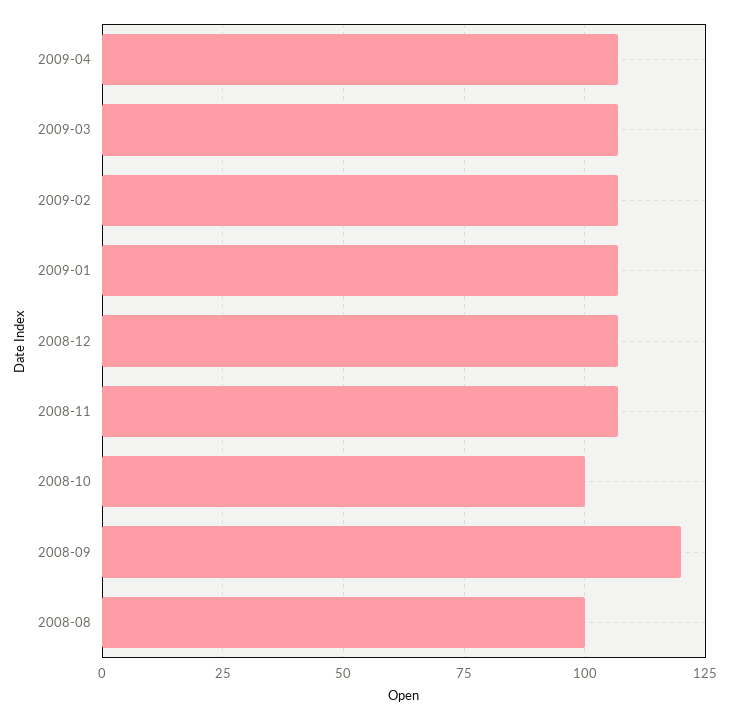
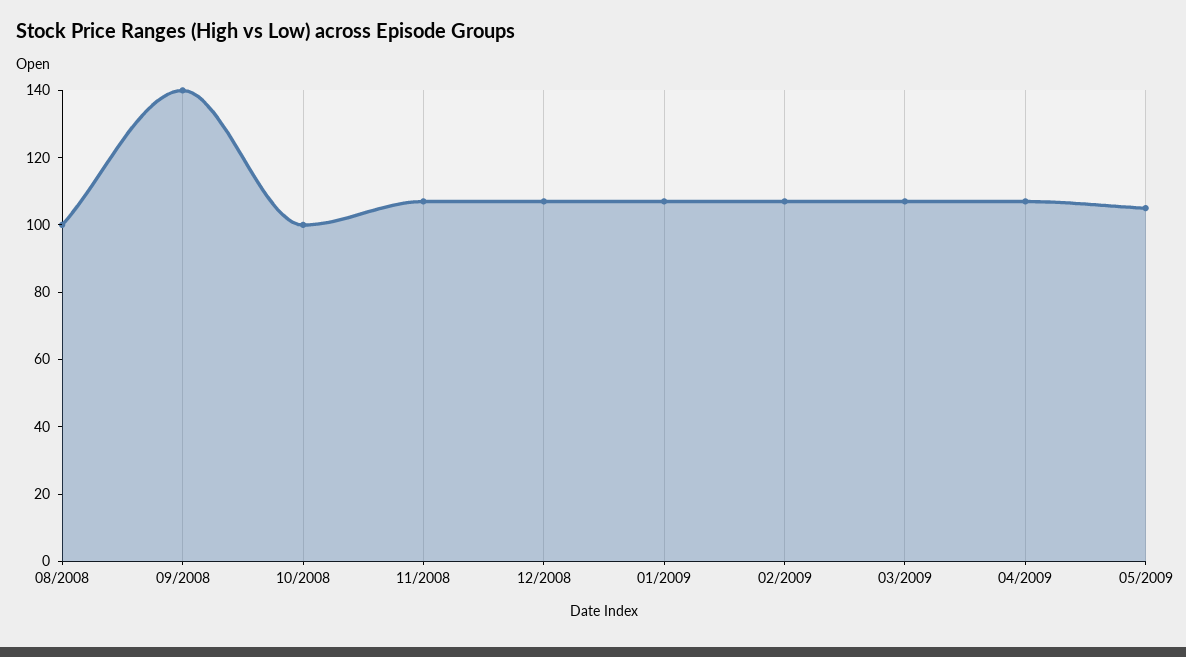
2008-09: 120 -> 140
05/2009: none -> 105

